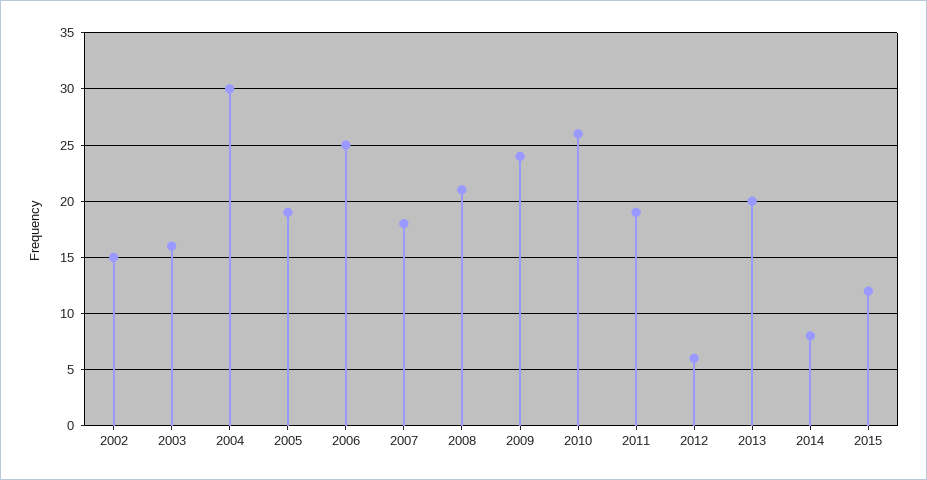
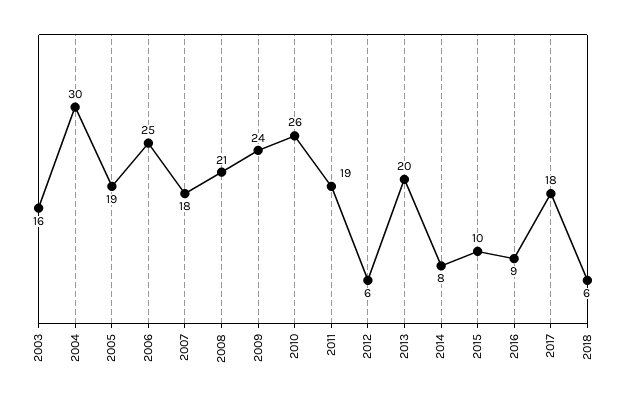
2002: 15 -> none
2015: 12 -> 10
2016: none -> 9
2017: none -> 18
2018: none -> 6

